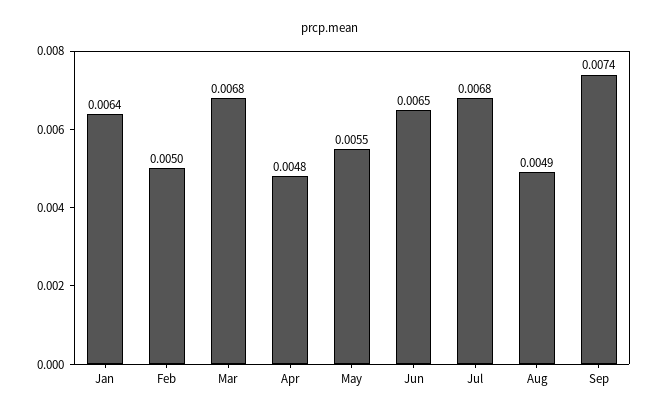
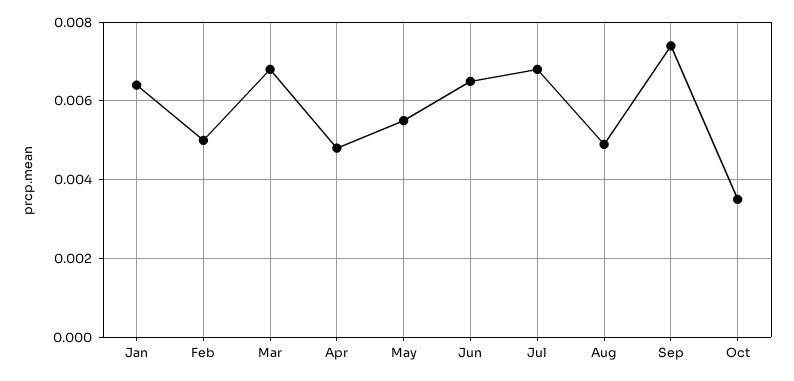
Oct: none -> 0.0035

